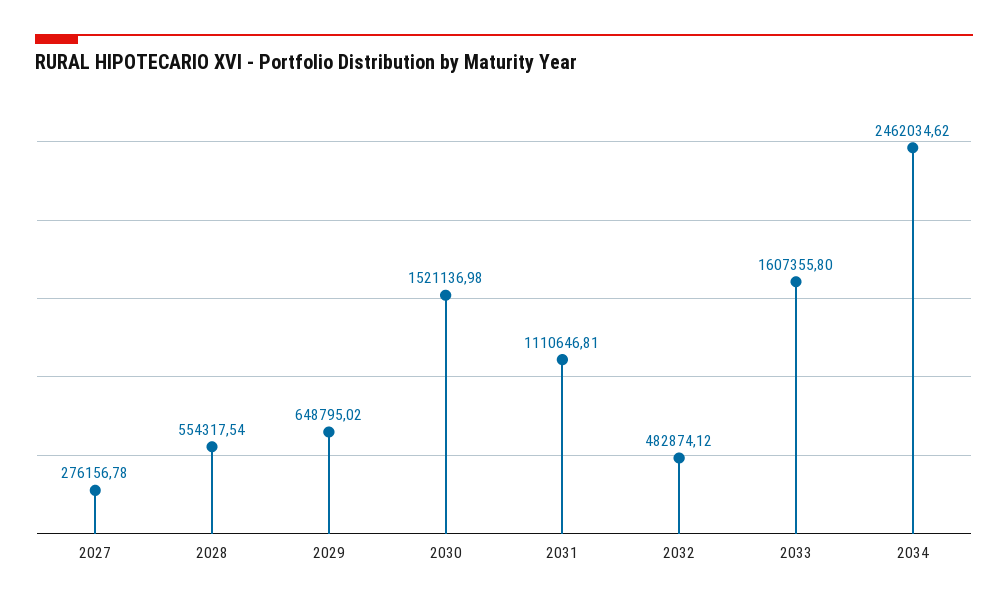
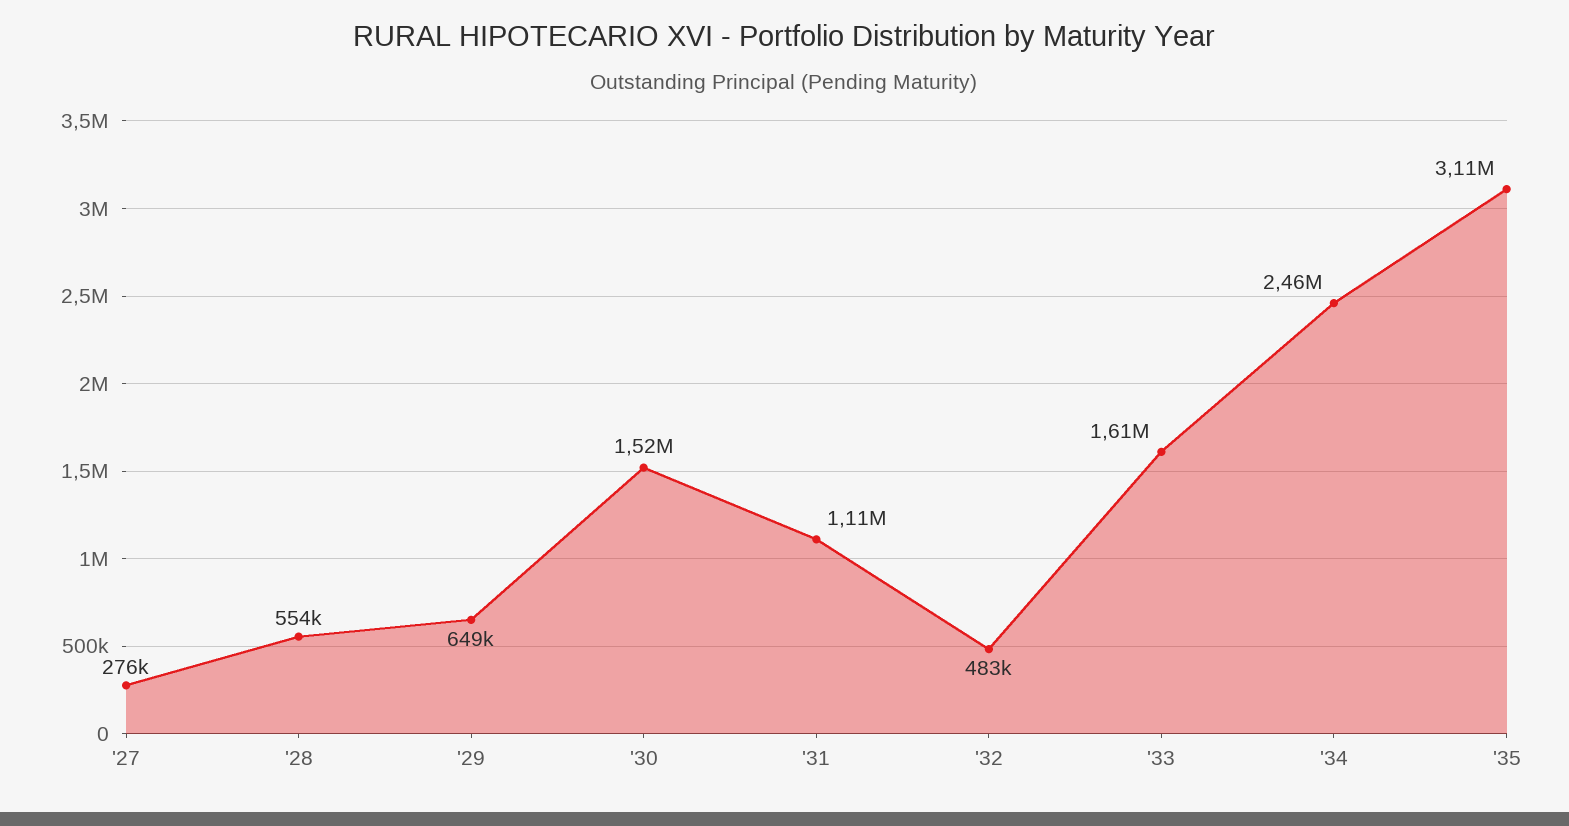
'35: none -> 3110000

